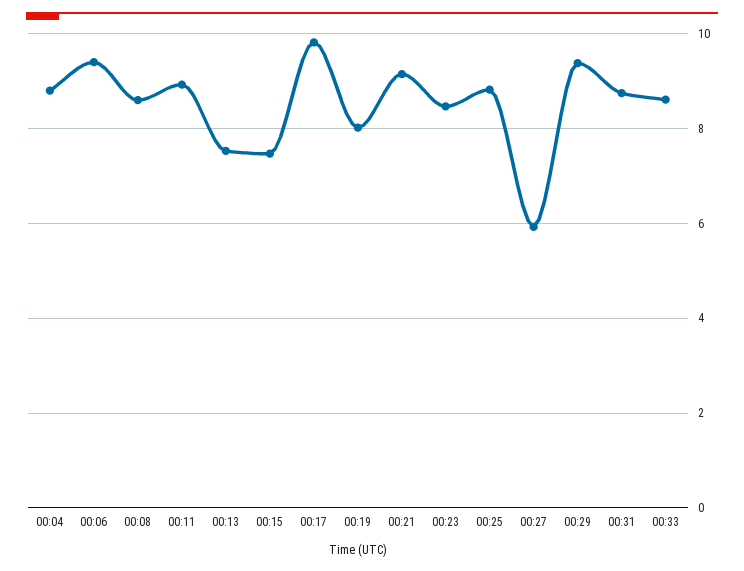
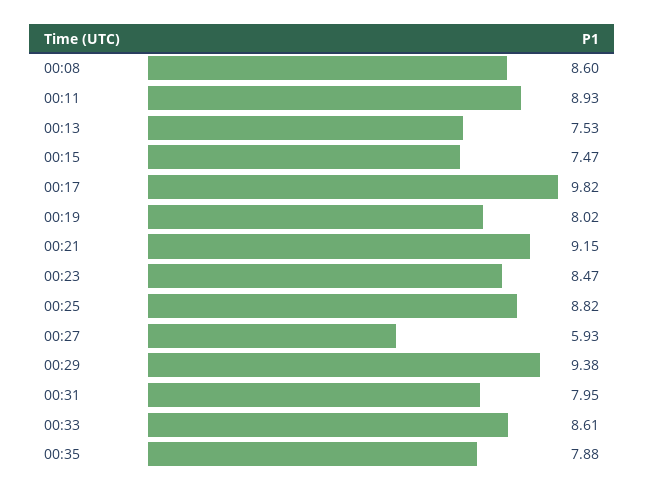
00:04: 8.8 -> none
00:06: 9.4 -> none
00:31: 8.8 -> 7.95
00:35: none -> 7.88

